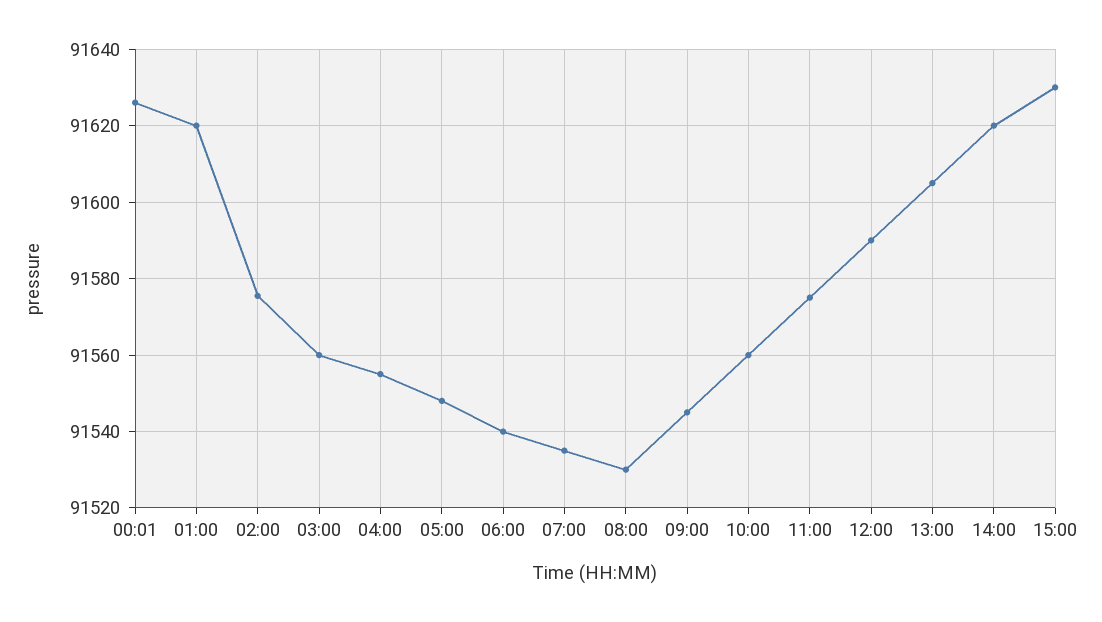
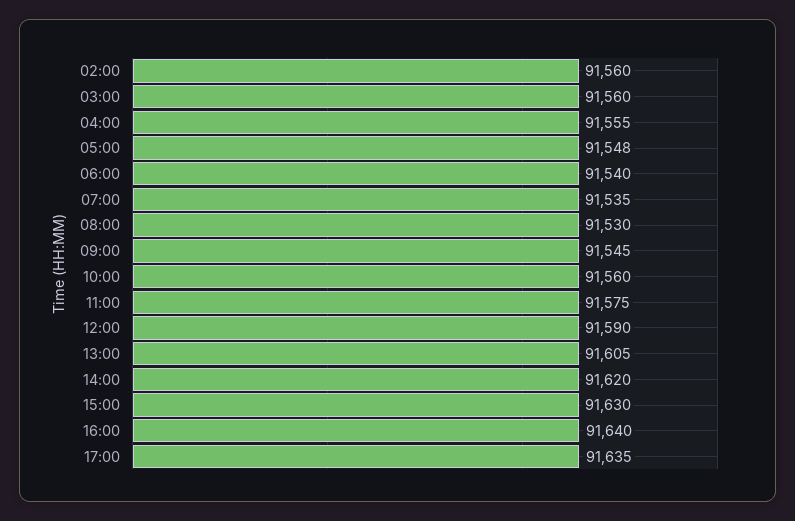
00:01: 91626 -> none
01:00: 91620 -> none
02:00: 91576 -> 91560
16:00: none -> 91640
17:00: none -> 91635

